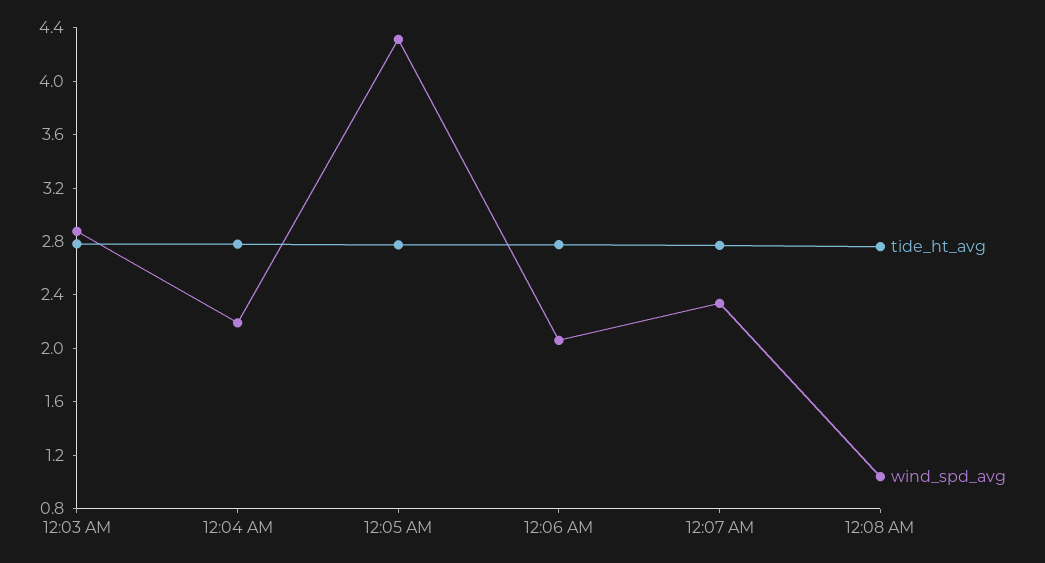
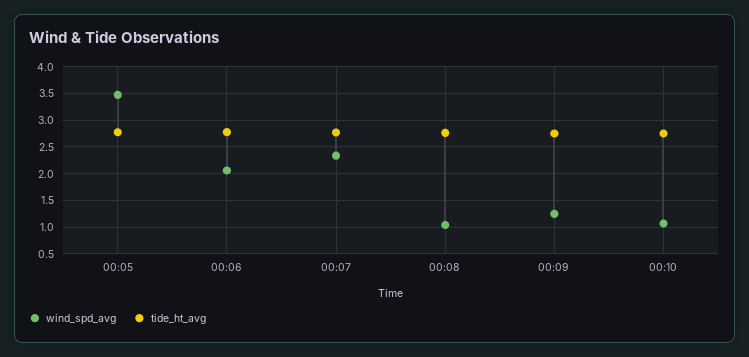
tide_ht_avg, 12:03 AM: 2.8 -> none
wind_spd_avg, 12:03 AM: 2.9 -> none
tide_ht_avg, 12:04 AM: 2.8 -> none
wind_spd_avg, 12:04 AM: 2.2 -> none
wind_spd_avg, 12:05 AM: 4.3 -> 3.5
wind_spd_avg, 00:09: none -> 1.25
tide_ht_avg, 00:09: none -> 2.75
wind_spd_avg, 00:10: none -> 1
tide_ht_avg, 00:10: none -> 2.75

